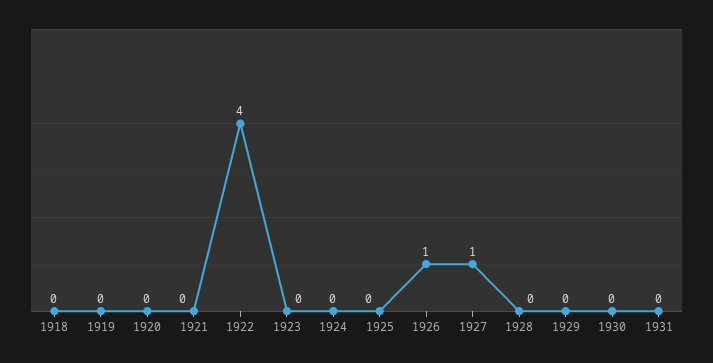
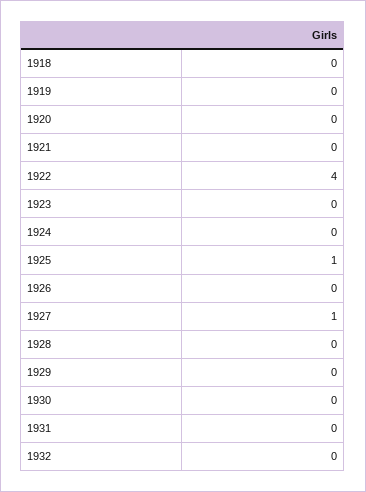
1925: 0 -> 1
1926: 1 -> 0
1932: none -> 0

